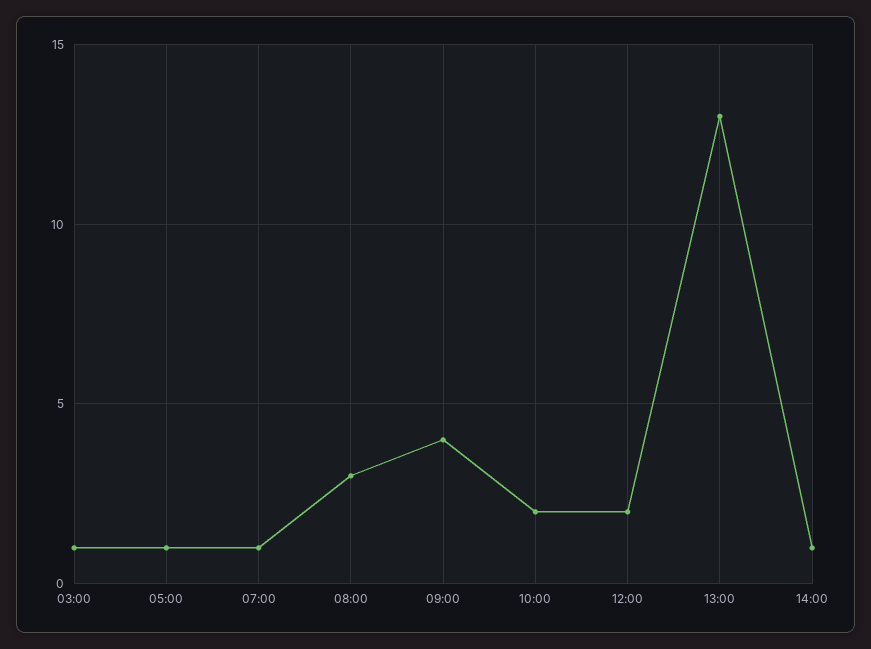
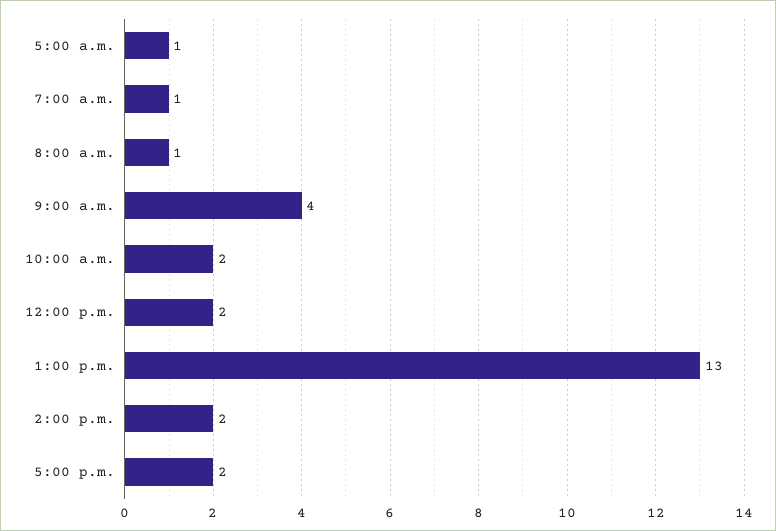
03:00: 1 -> none
08:00: 3 -> 1
14:00: 1 -> 2
5:00 p.m.: none -> 2

